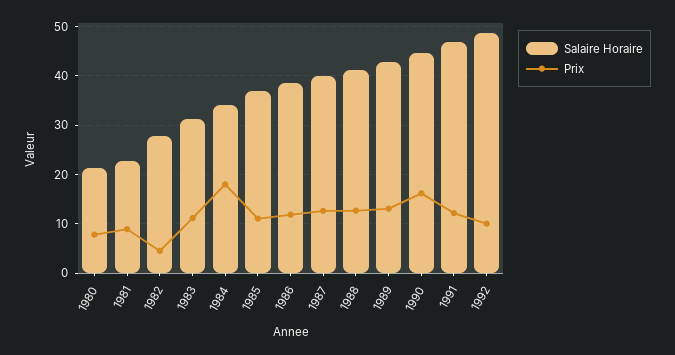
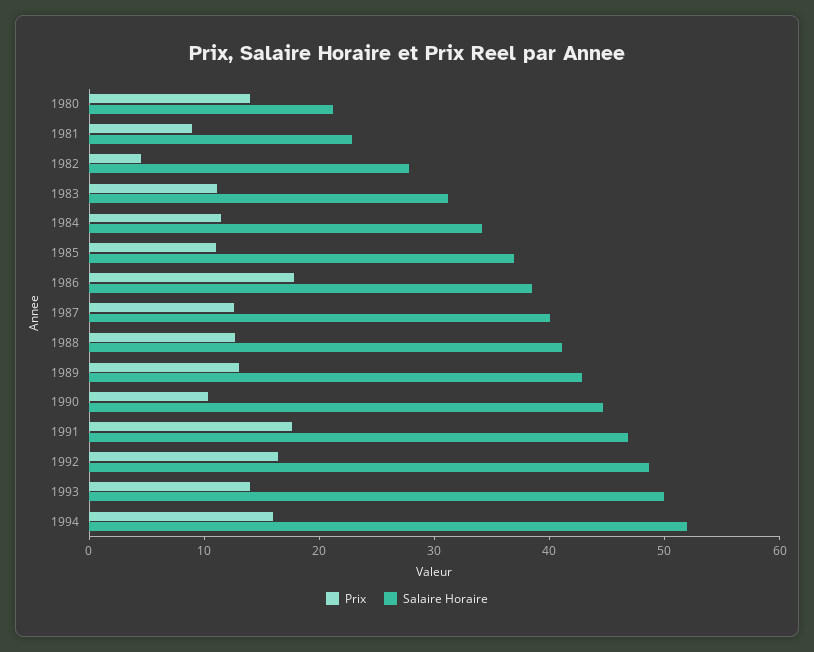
Prix, 1980: 8 -> 14
Prix, 1984: 18 -> 12
Prix, 1986: 12 -> 18
Prix, 1990: 16 -> 10
Prix, 1991: 12 -> 18
Prix, 1992: 10 -> 16
Prix, 1993: none -> 14
Salaire Horaire, 1993: none -> 50
Prix, 1994: none -> 16
Salaire Horaire, 1994: none -> 52

